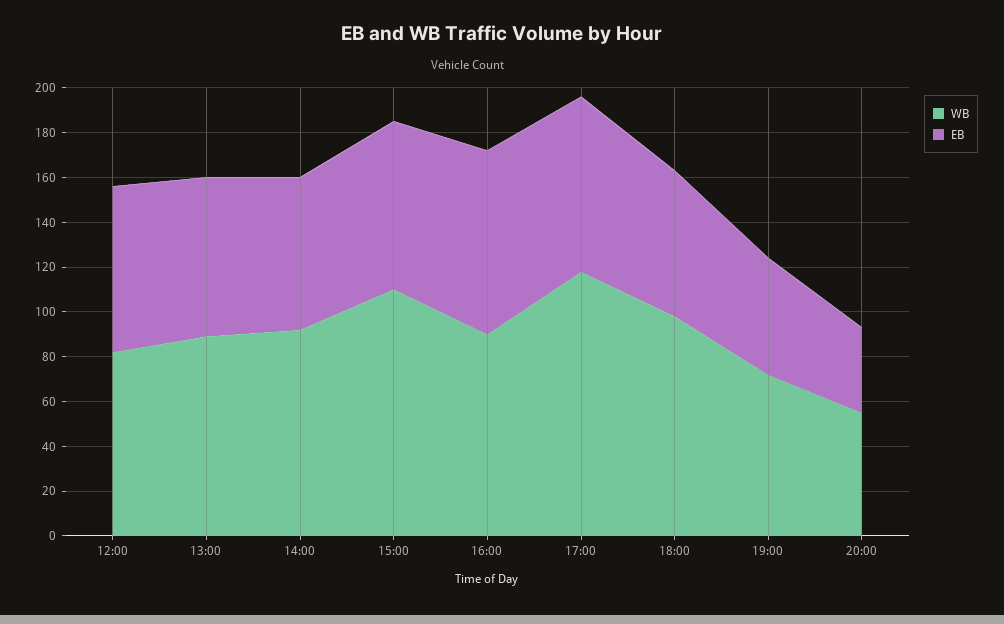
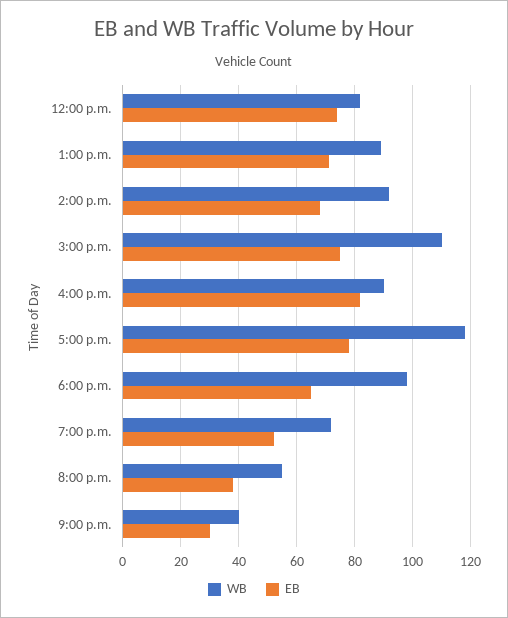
WB, 9:00 p.m.: none -> 40
EB, 9:00 p.m.: none -> 30

